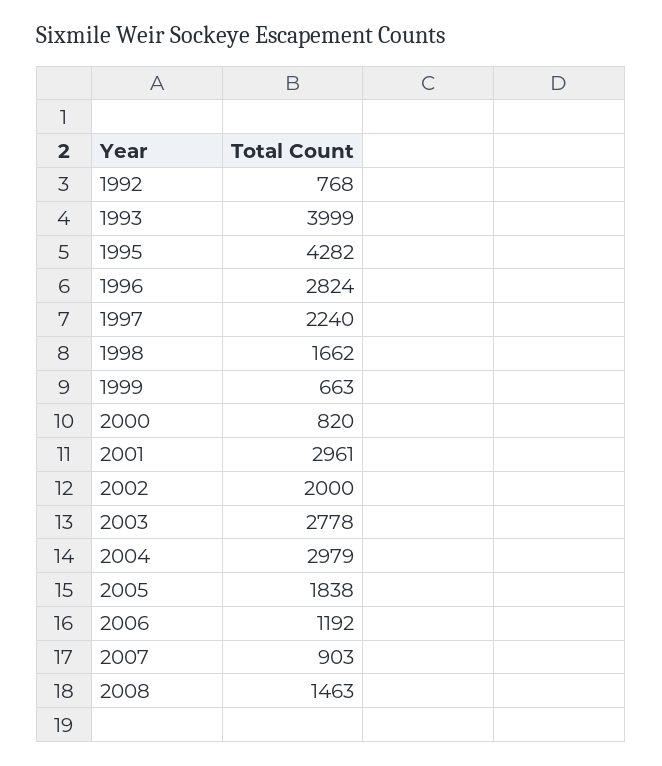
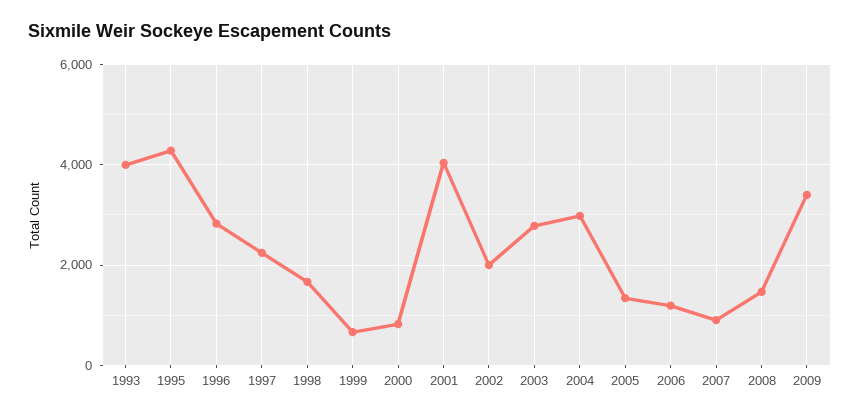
1992: 768 -> none
2001: 2961 -> 4000
2005: 1838 -> 1400
2009: none -> 3400

